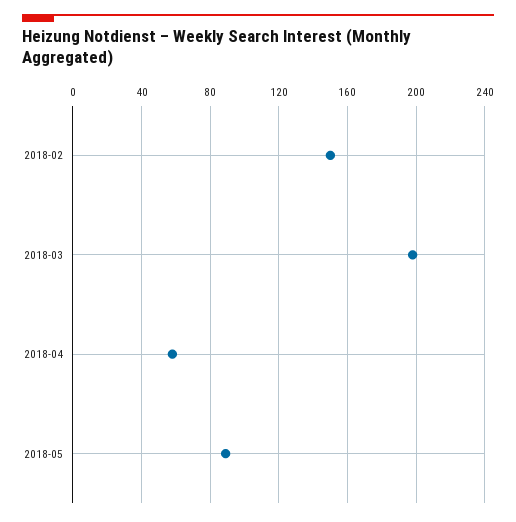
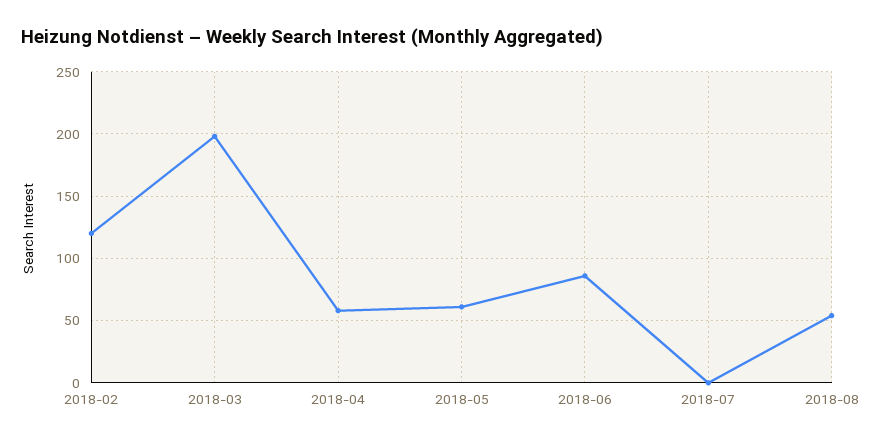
2018-02: 150 -> 120
2018-05: 90 -> 60
2018-06: none -> 85
2018-07: none -> 0
2018-08: none -> 55

